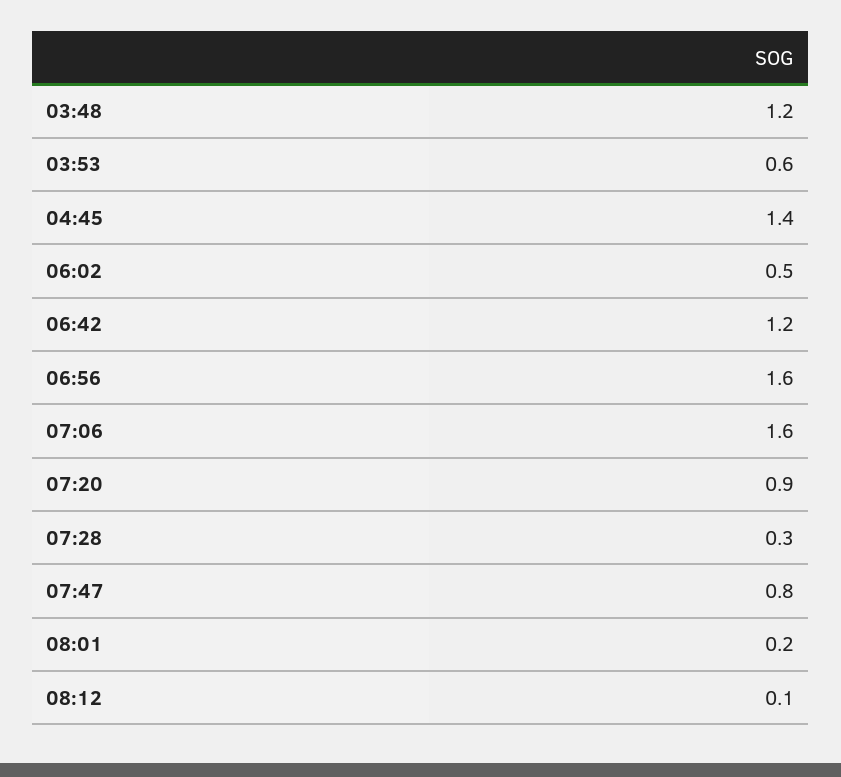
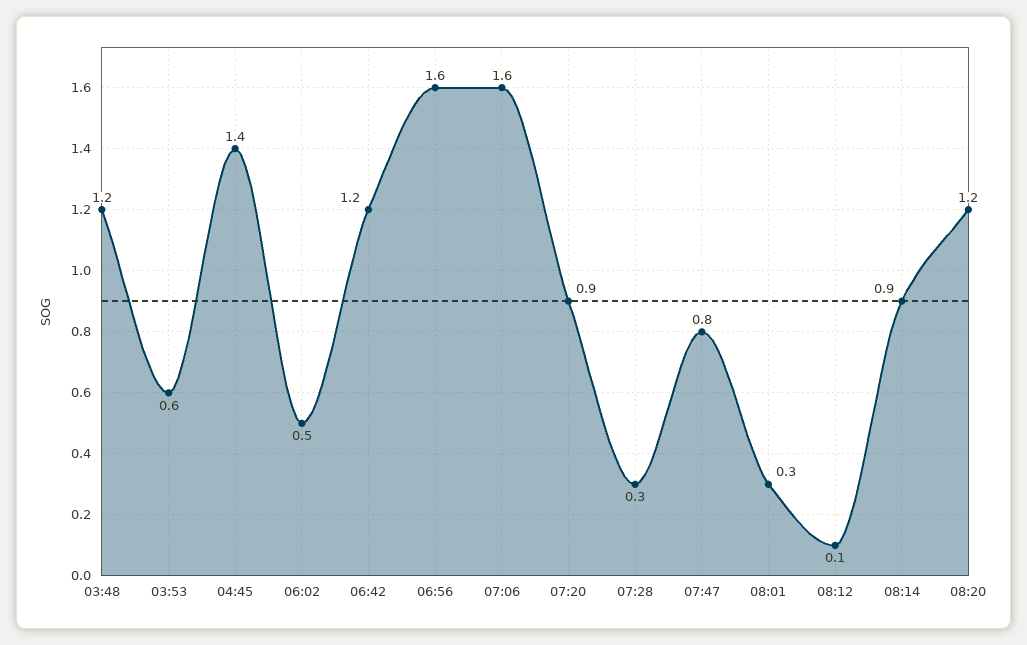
08:01: 0.2 -> 0.3
08:14: none -> 0.9
08:20: none -> 1.2

